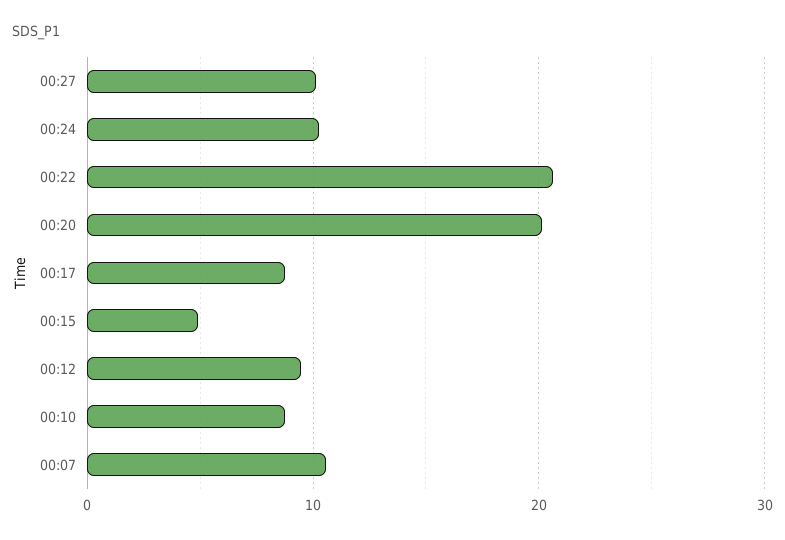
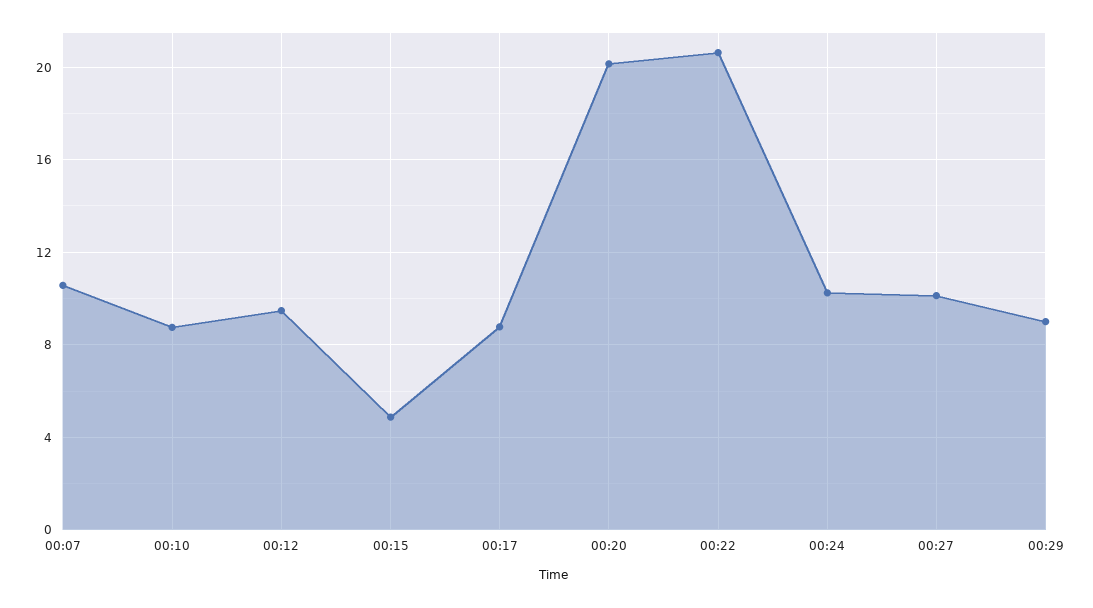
00:29: none -> 9

